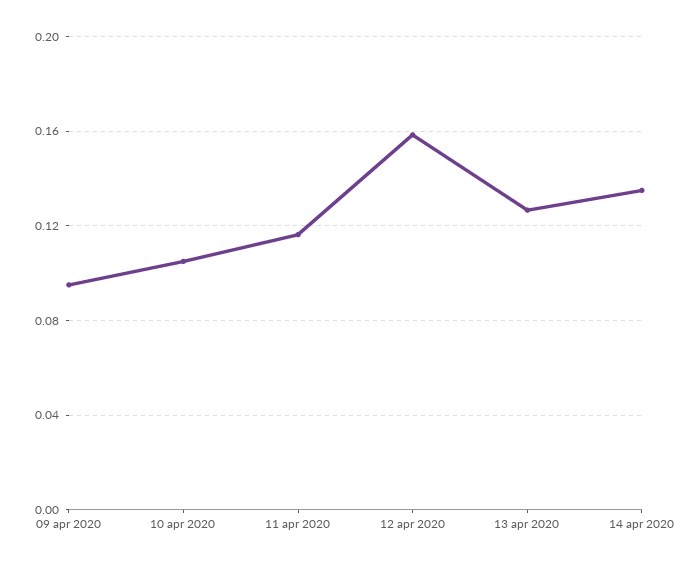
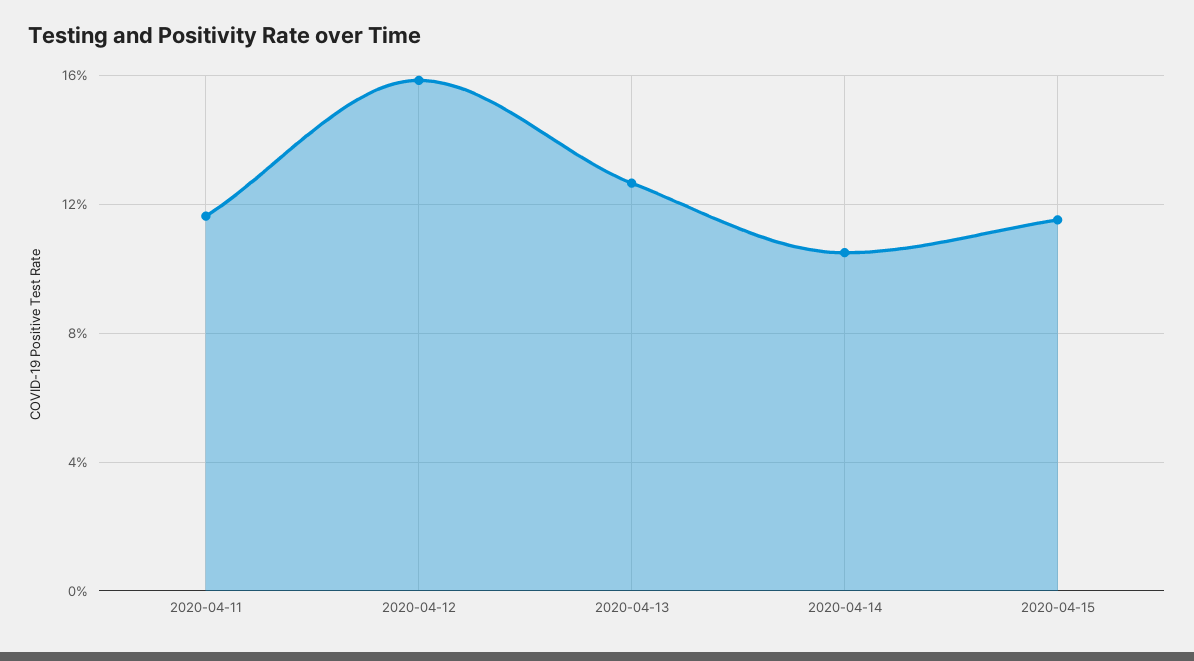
09 apr 2020: 0.095 -> none
10 apr 2020: 0.105 -> none
14 apr 2020: 0.135 -> 0.105
2020-04-15: none -> 0.115

